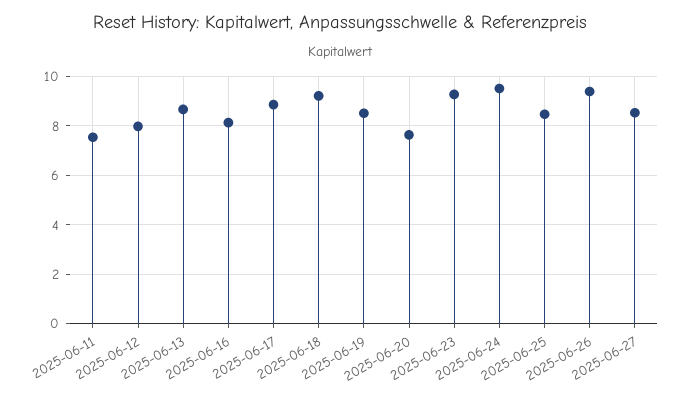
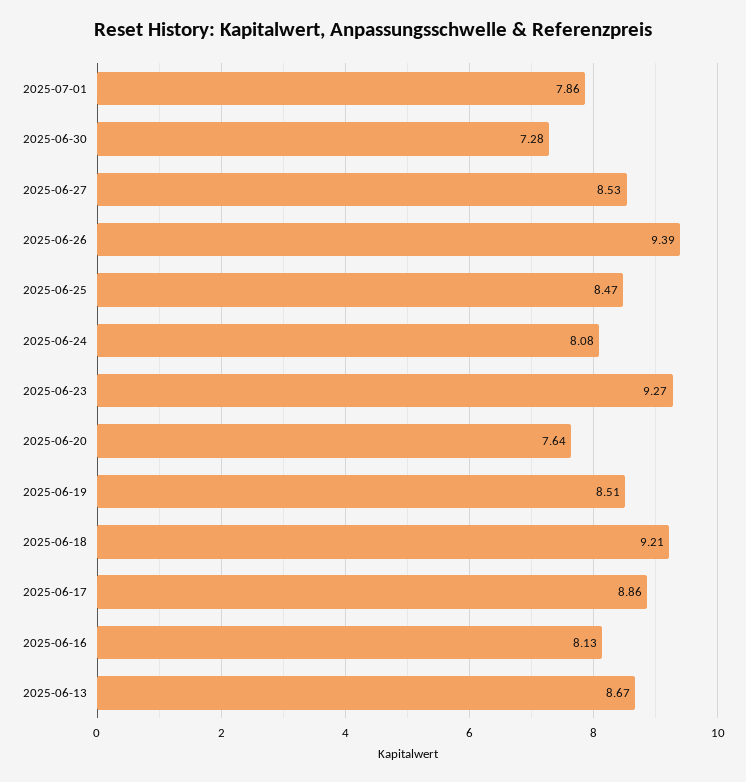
2025-06-11: 7.5 -> none
2025-06-12: 8 -> none
2025-06-24: 9.5 -> 8.08
2025-07-01: none -> 7.86
2025-06-30: none -> 7.28

